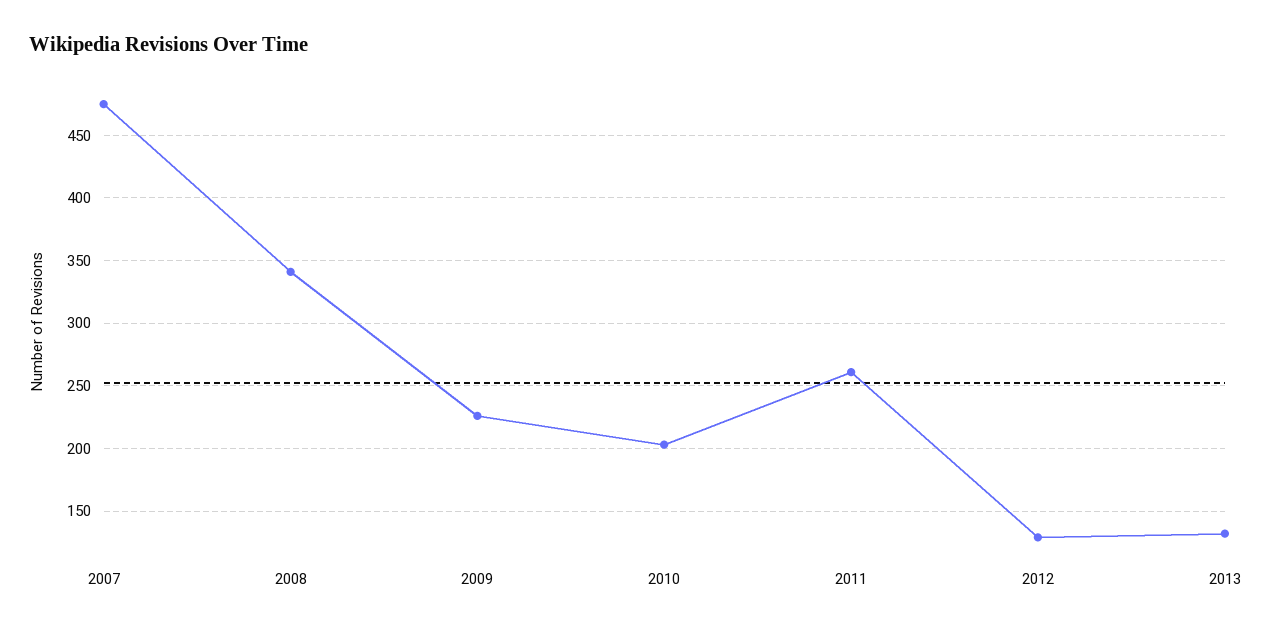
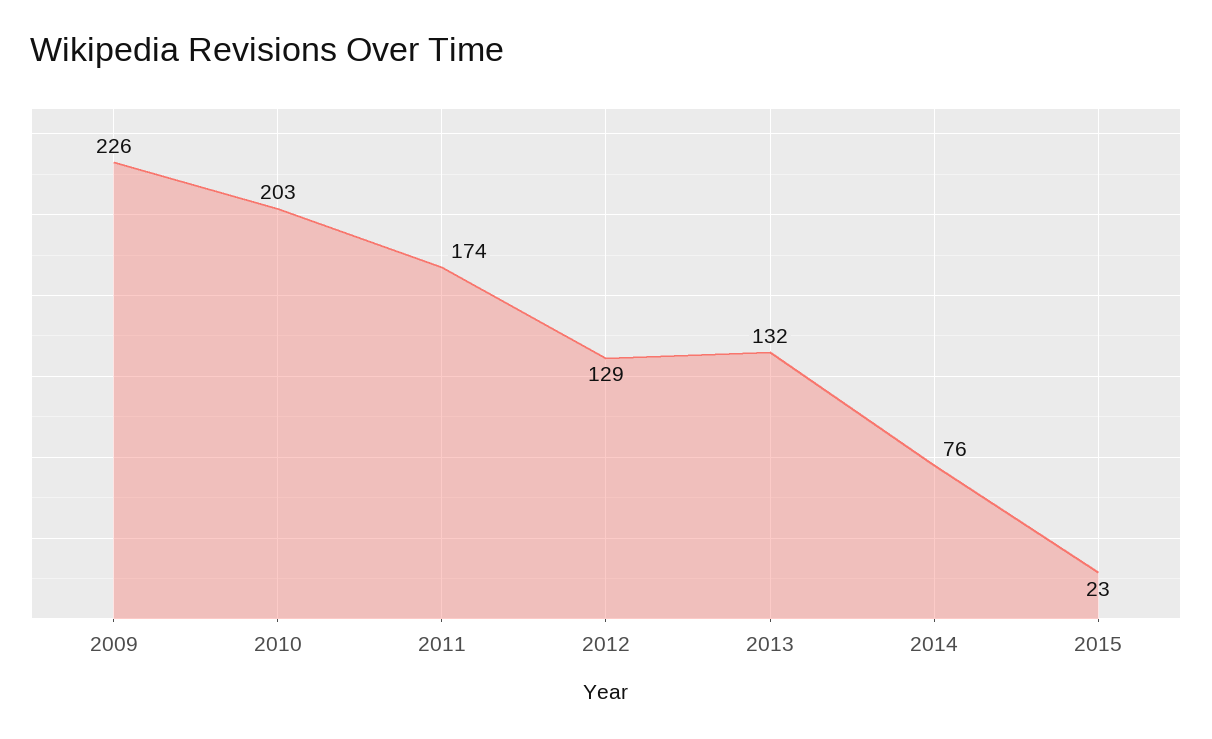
2007: 475 -> none
2008: 340 -> none
2011: 260 -> 174
2014: none -> 76
2015: none -> 23

